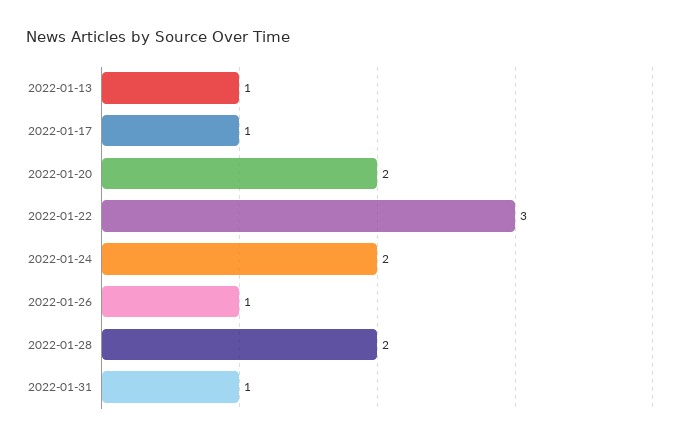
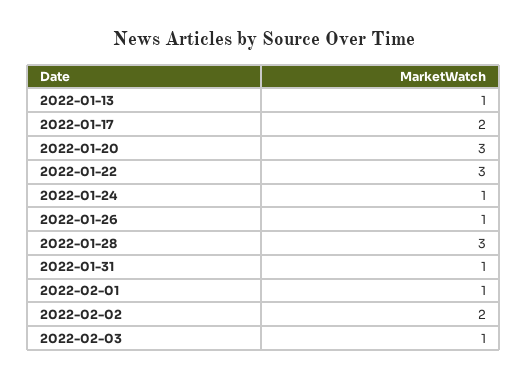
2022-01-17: 1 -> 2
2022-01-20: 2 -> 3
2022-01-24: 2 -> 1
2022-01-28: 2 -> 3
2022-02-01: none -> 1
2022-02-02: none -> 2
2022-02-03: none -> 1

